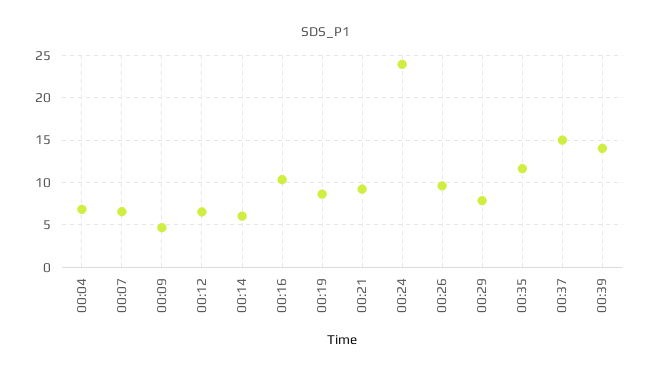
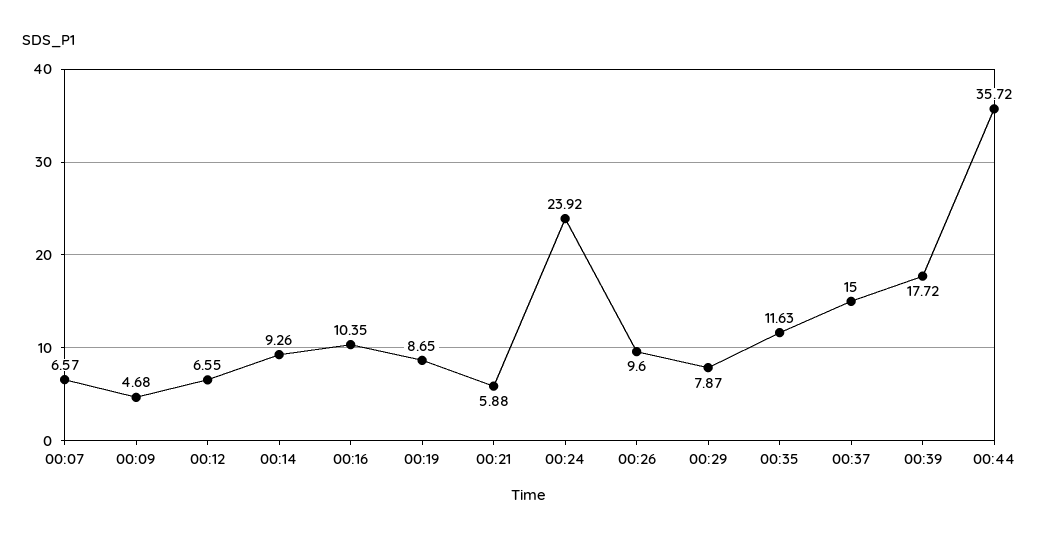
00:04: 7 -> none
00:14: 6 -> 9.26
00:21: 9 -> 5.88
00:39: 14 -> 17.72
00:44: none -> 35.72

